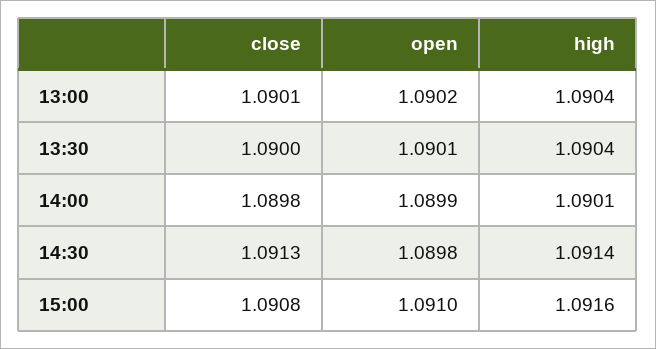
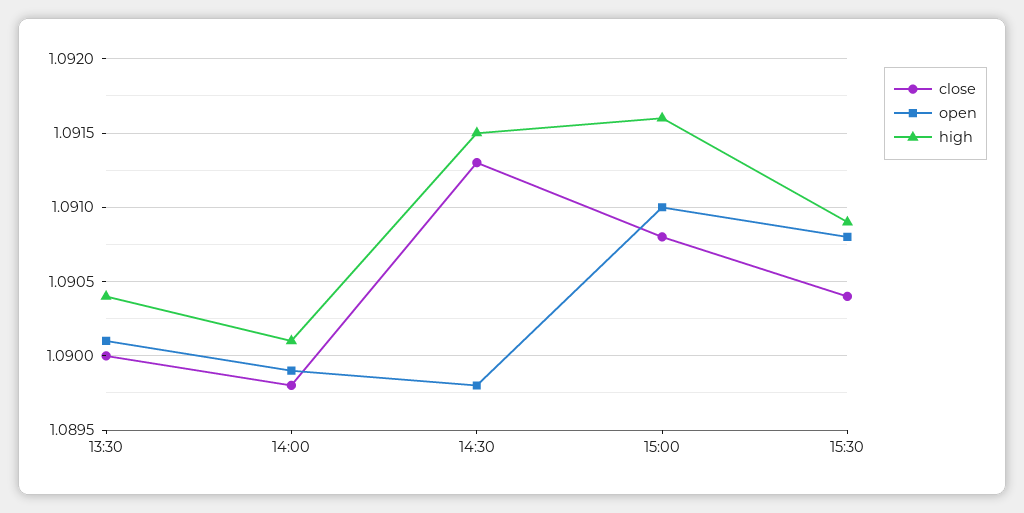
close, 13:00: 1.0901 -> none
open, 13:00: 1.0902 -> none
high, 13:00: 1.0904 -> none
high, 14:30: 1.0914 -> 1.0915
close, 15:30: none -> 1.0904
open, 15:30: none -> 1.0908
high, 15:30: none -> 1.0909

